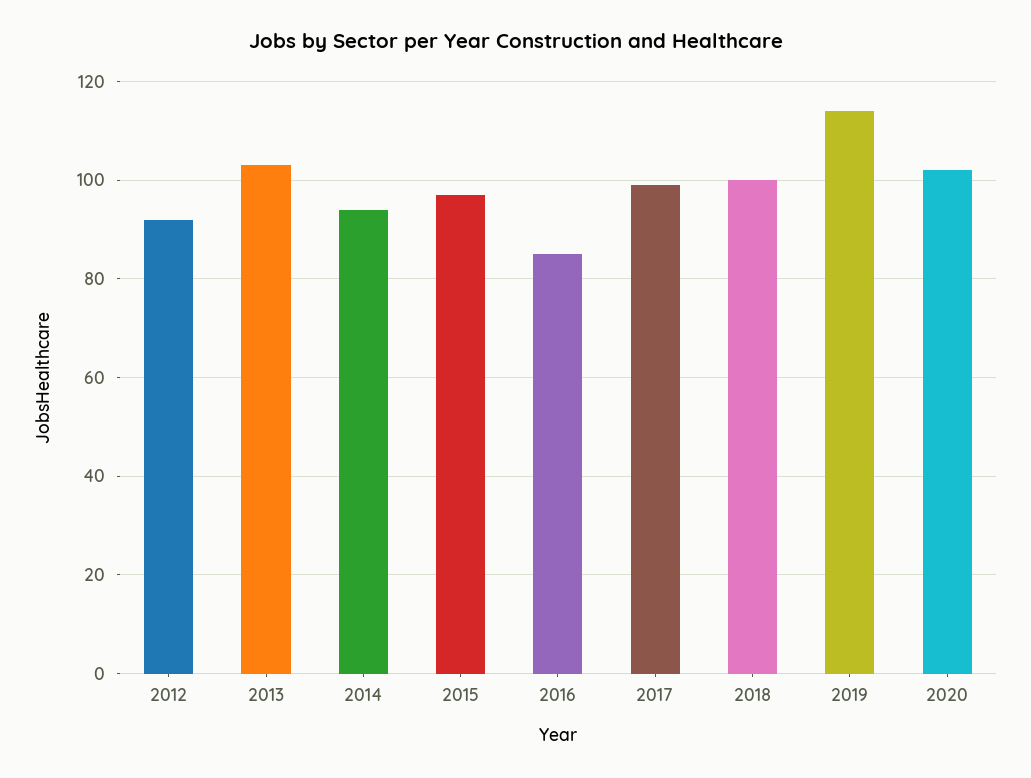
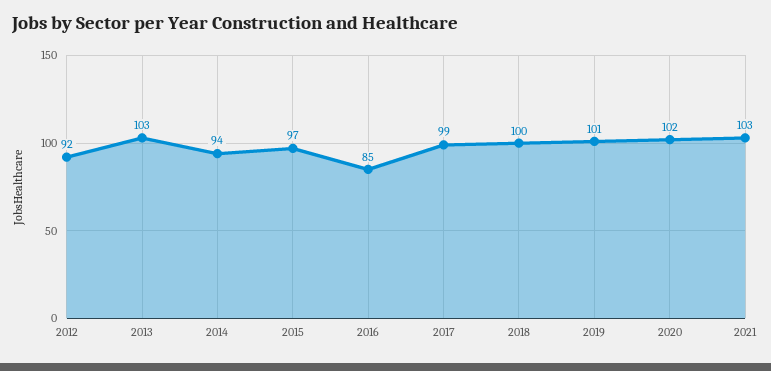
2019: 115 -> 101
2021: none -> 103

